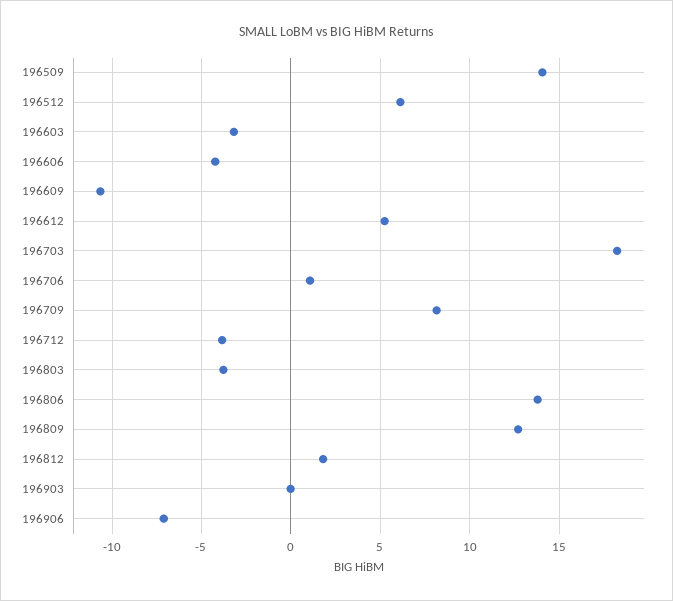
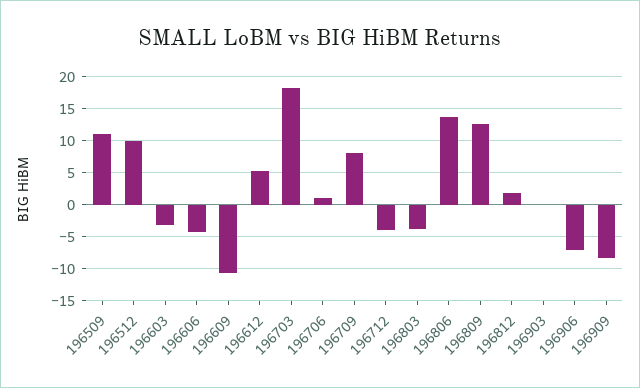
196509: 14 -> 11
196512: 6 -> 10
196909: none -> -8

